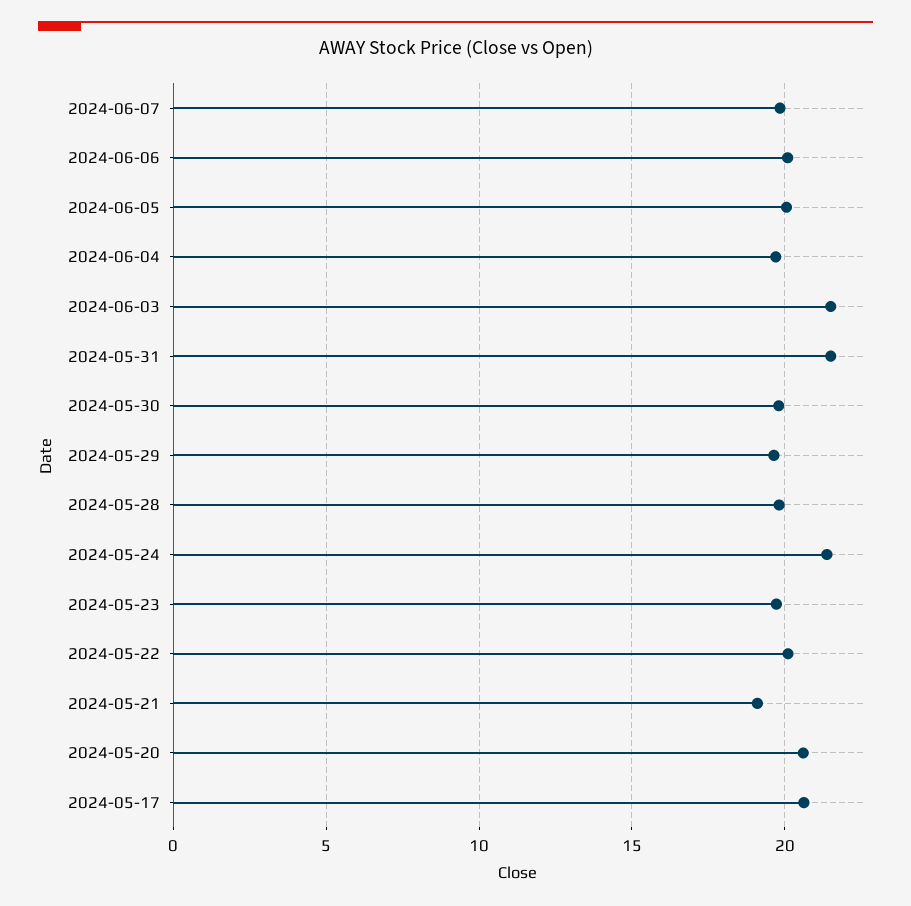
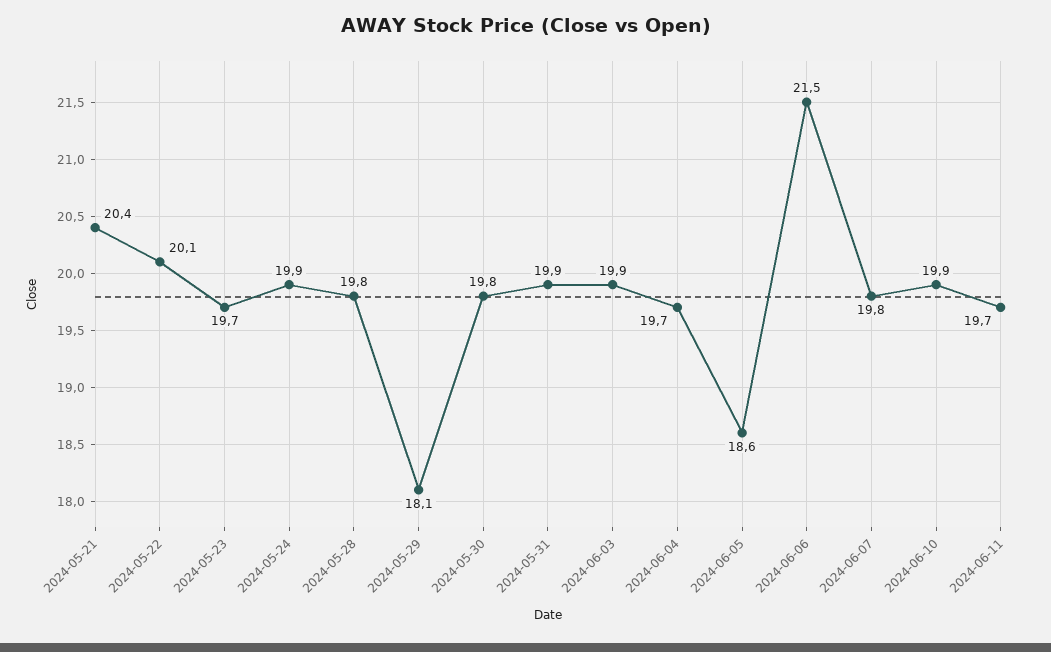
2024-06-06: 20 -> 21.5
2024-06-05: 20 -> 18.6
2024-06-03: 21.5 -> 19.9
2024-05-31: 21.5 -> 19.9
2024-05-29: 19.5 -> 18.1
2024-05-24: 21.5 -> 19.9
2024-05-21: 19 -> 20.4
2024-05-20: 20.5 -> none
2024-05-17: 20.5 -> none
2024-06-10: none -> 19.9
2024-06-11: none -> 19.7

